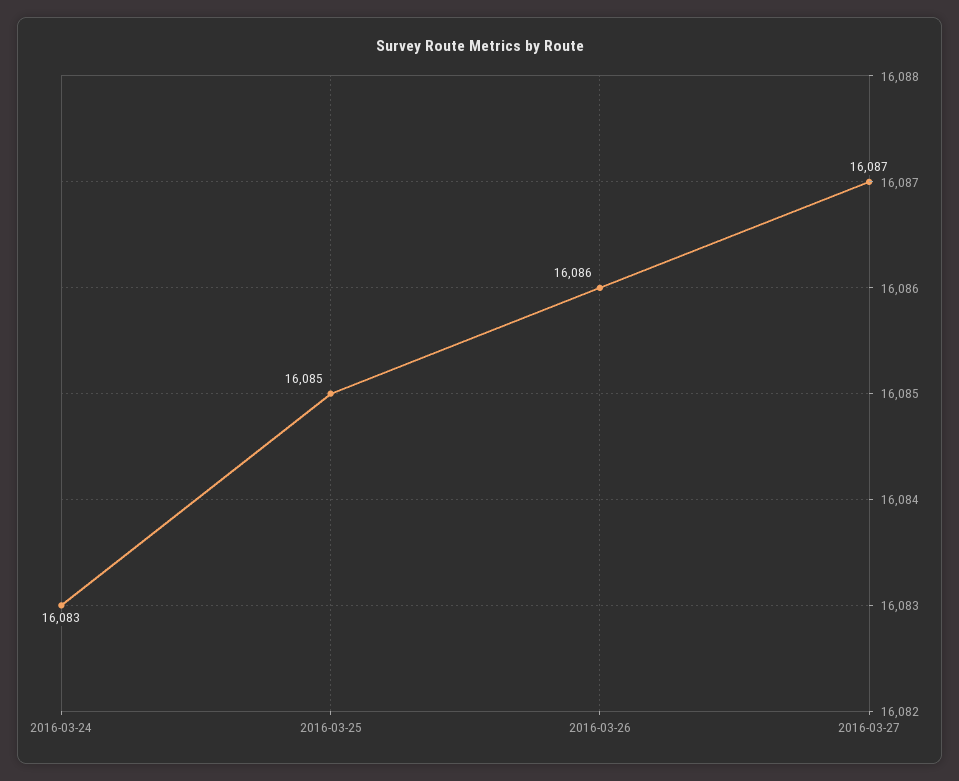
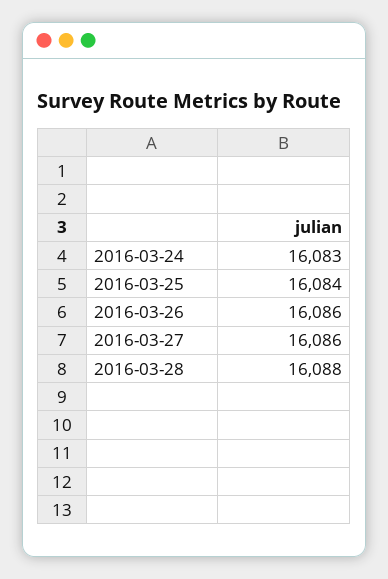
2016-03-25: 16085 -> 16084
2016-03-27: 16087 -> 16086
2016-03-28: none -> 16088

